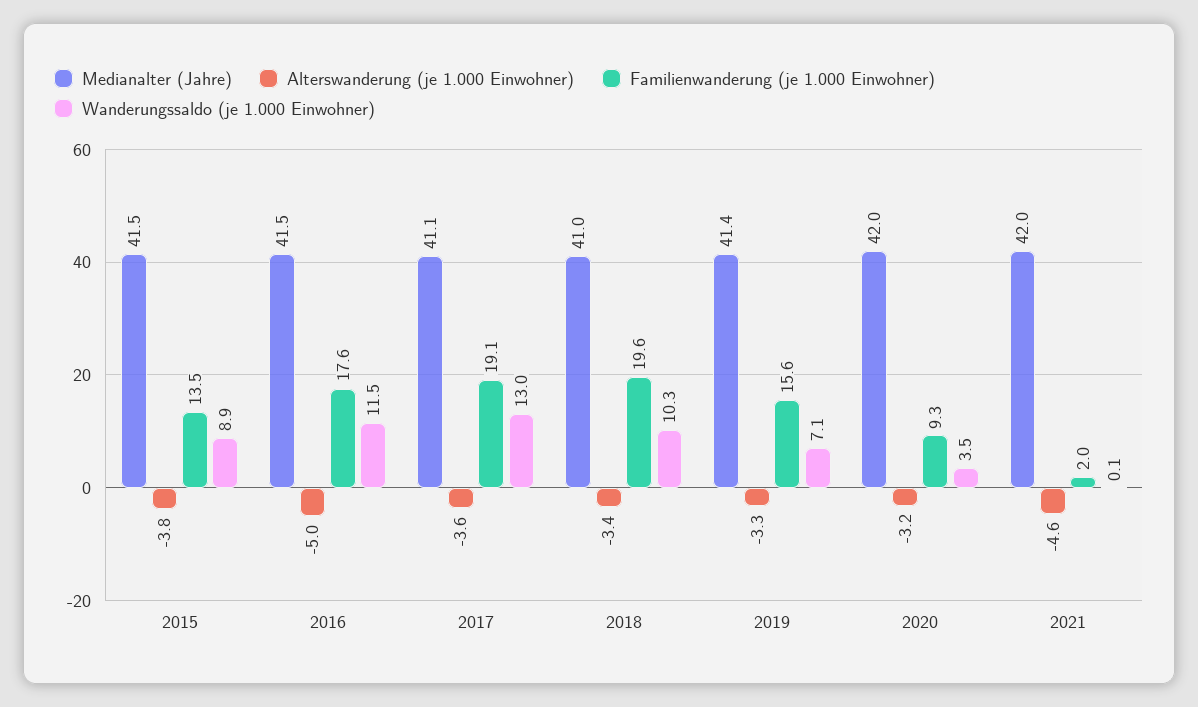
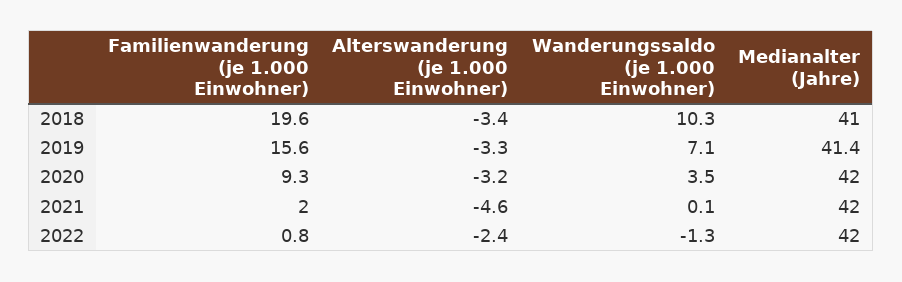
Medianalter (Jahre), 2015: 41.5 -> none
Alterswanderung (je 1.000 Einwohner), 2015: -3.8 -> none
Familienwanderung (je 1.000 Einwohner), 2015: 13.5 -> none
Wanderungssaldo (je 1.000 Einwohner), 2015: 8.9 -> none
Medianalter (Jahre), 2016: 41.5 -> none
Alterswanderung (je 1.000 Einwohner), 2016: -5 -> none
Familienwanderung (je 1.000 Einwohner), 2016: 17.6 -> none
Wanderungssaldo (je 1.000 Einwohner), 2016: 11.5 -> none
Medianalter (Jahre), 2017: 41.1 -> none
Alterswanderung (je 1.000 Einwohner), 2017: -3.6 -> none
Familienwanderung (je 1.000 Einwohner), 2017: 19.1 -> none
Wanderungssaldo (je 1.000 Einwohner), 2017: 13 -> none
Familienwanderung (je 1.000 Einwohner), 2022: none -> 0.8
Alterswanderung (je 1.000 Einwohner), 2022: none -> -2.4
Wanderungssaldo (je 1.000 Einwohner), 2022: none -> -1.3
Medianalter (Jahre), 2022: none -> 42

